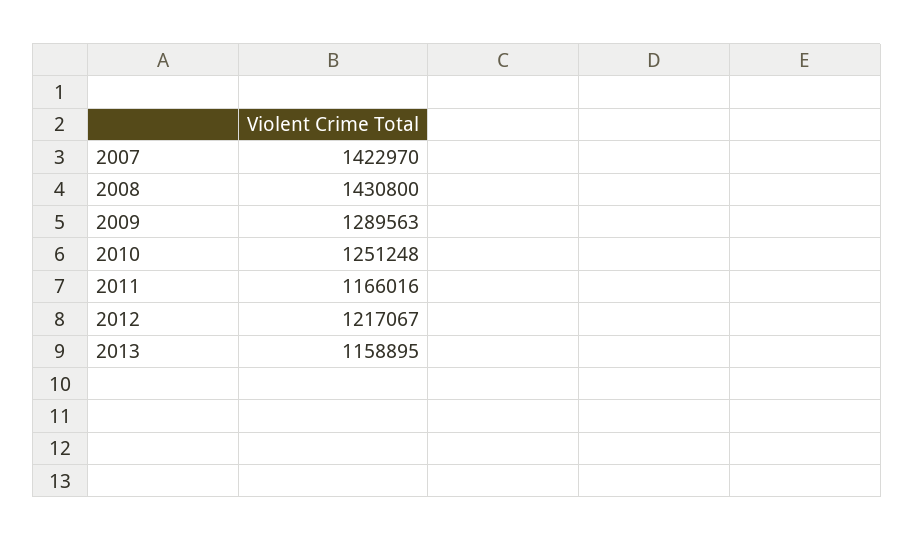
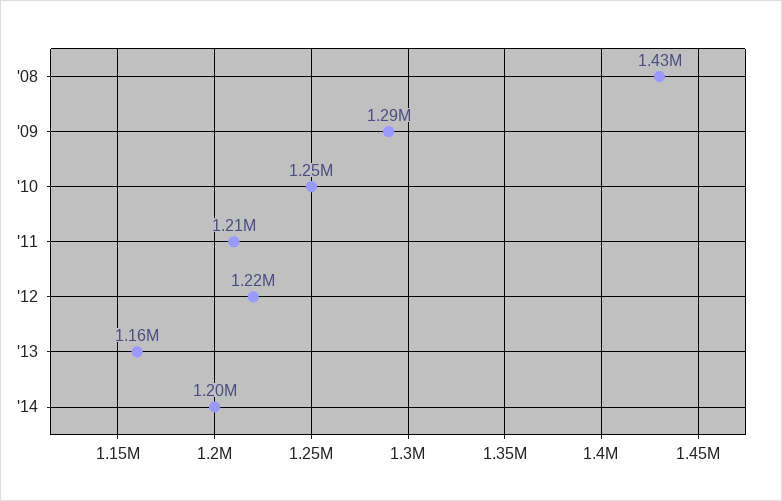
2007: 1422970 -> none
2011: 1166016 -> 1210000
'14: none -> 1200000

